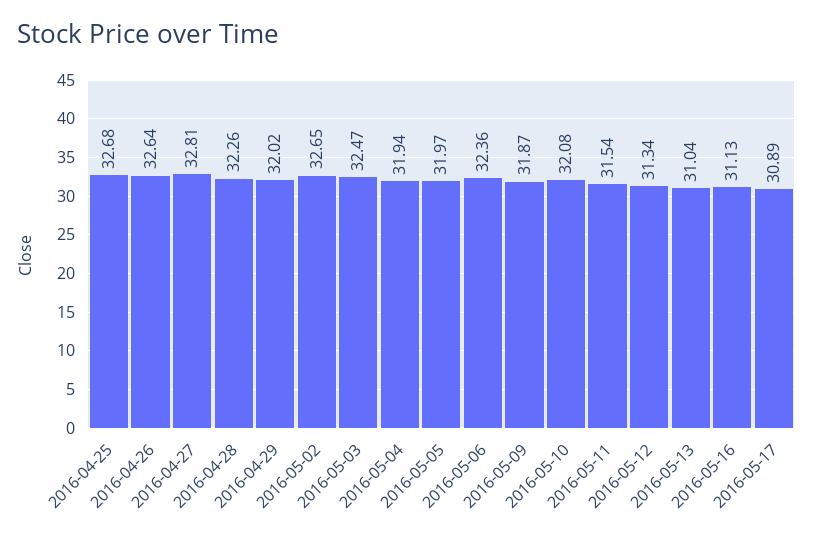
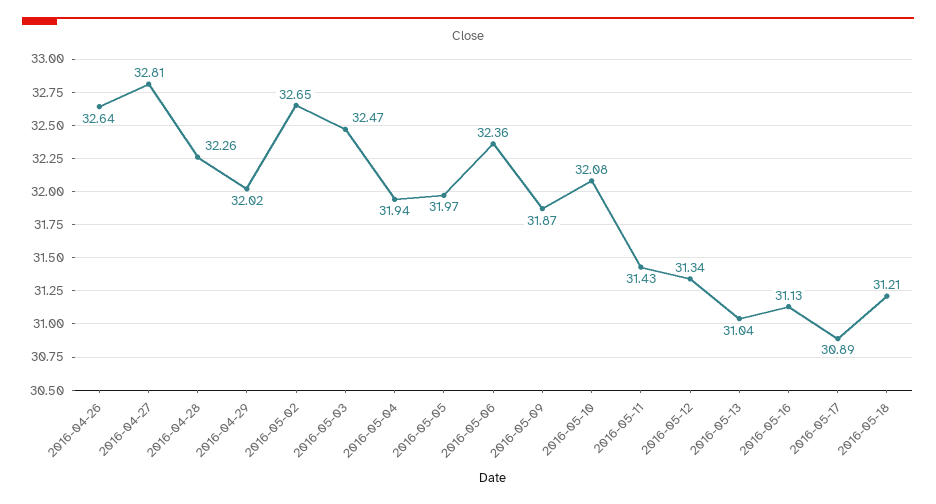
2016-04-25: 32.68 -> none
2016-05-11: 31.54 -> 31.43
2016-05-18: none -> 31.21

